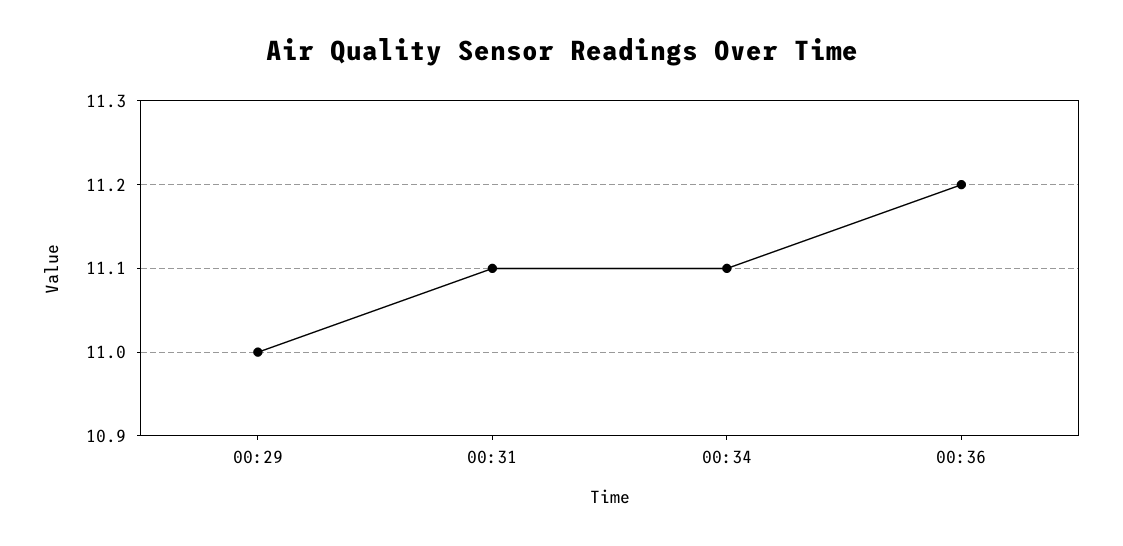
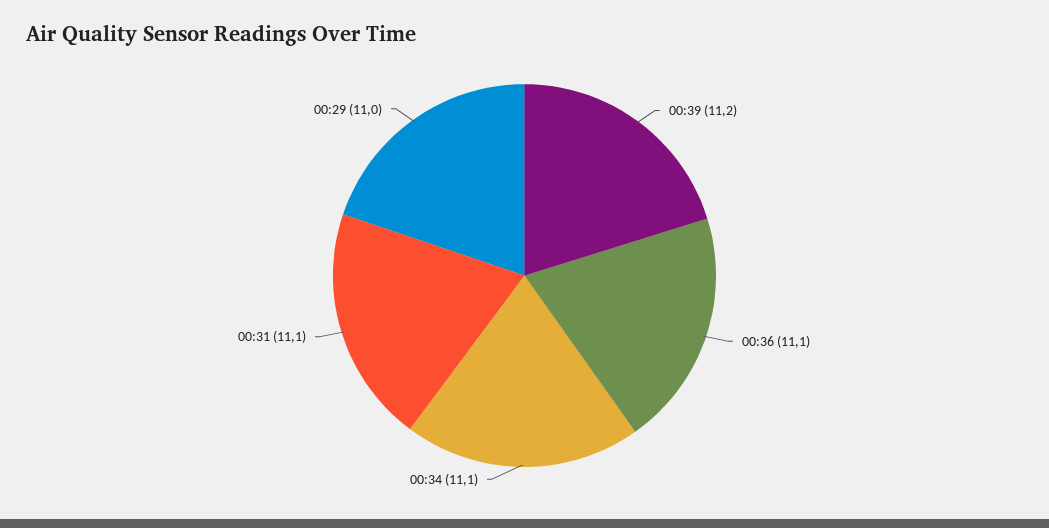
00:36: 11.2 -> 11.1
00:39: none -> 11.2

